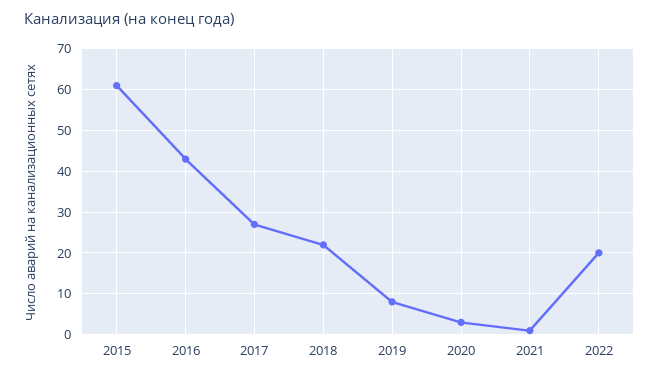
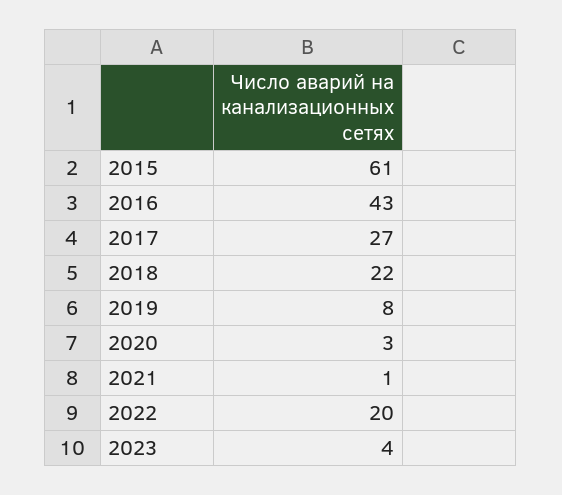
2023: none -> 4

